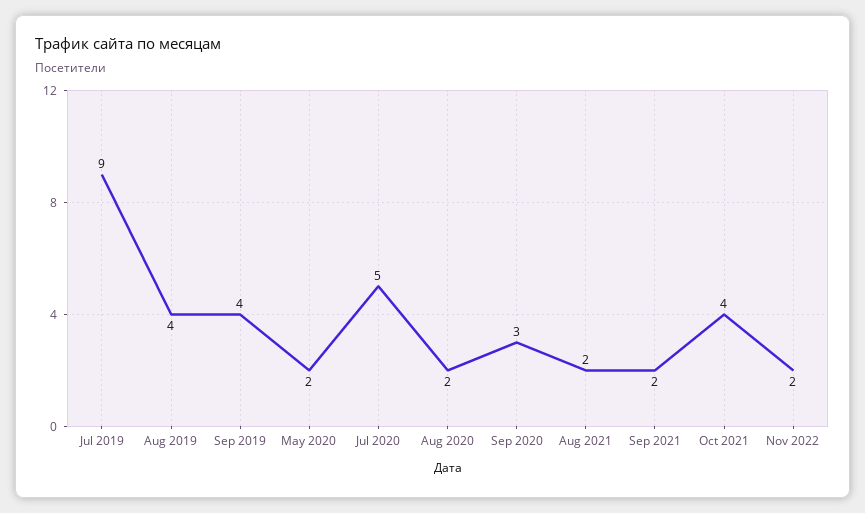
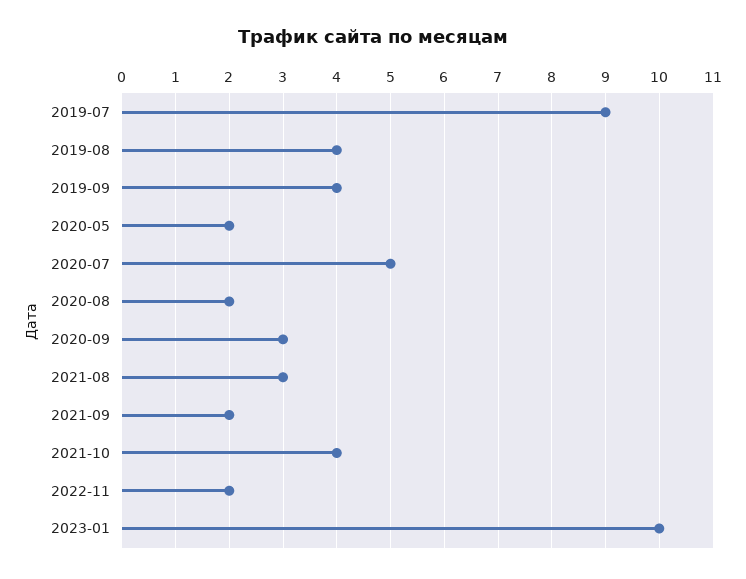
Aug 2021: 2 -> 3
2023-01: none -> 10

